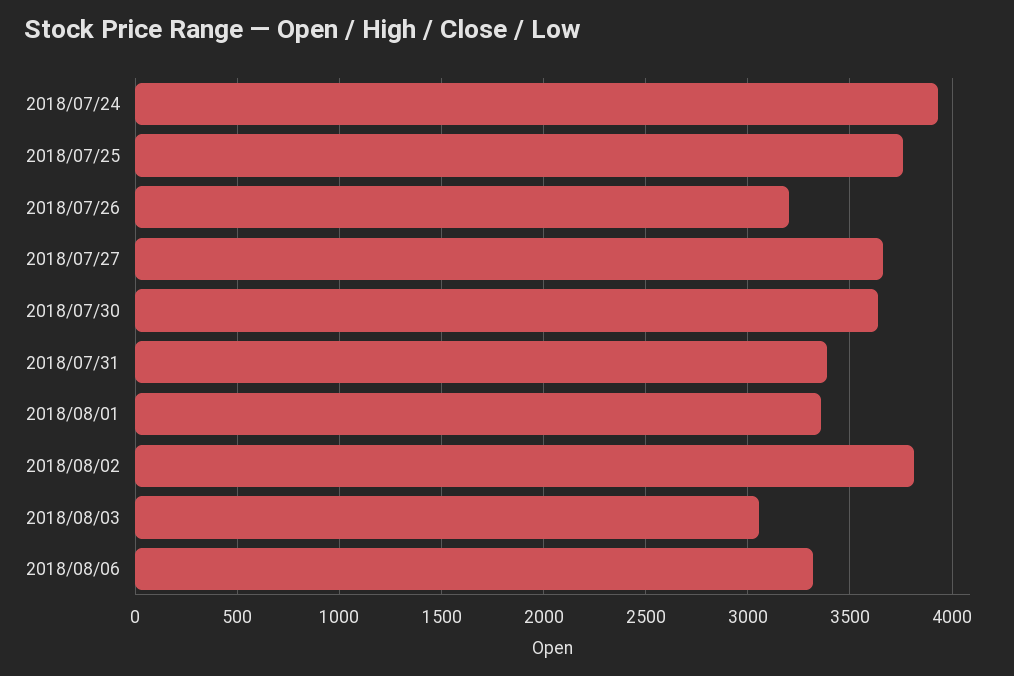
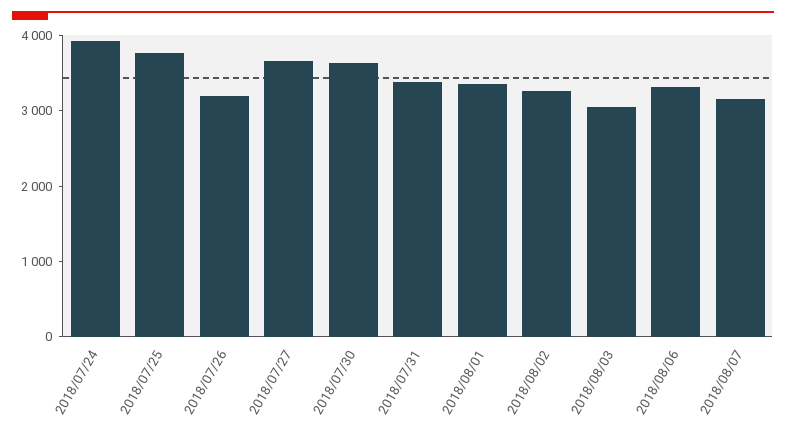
2018/08/02: 3800 -> 3200
2018/08/07: none -> 3200

